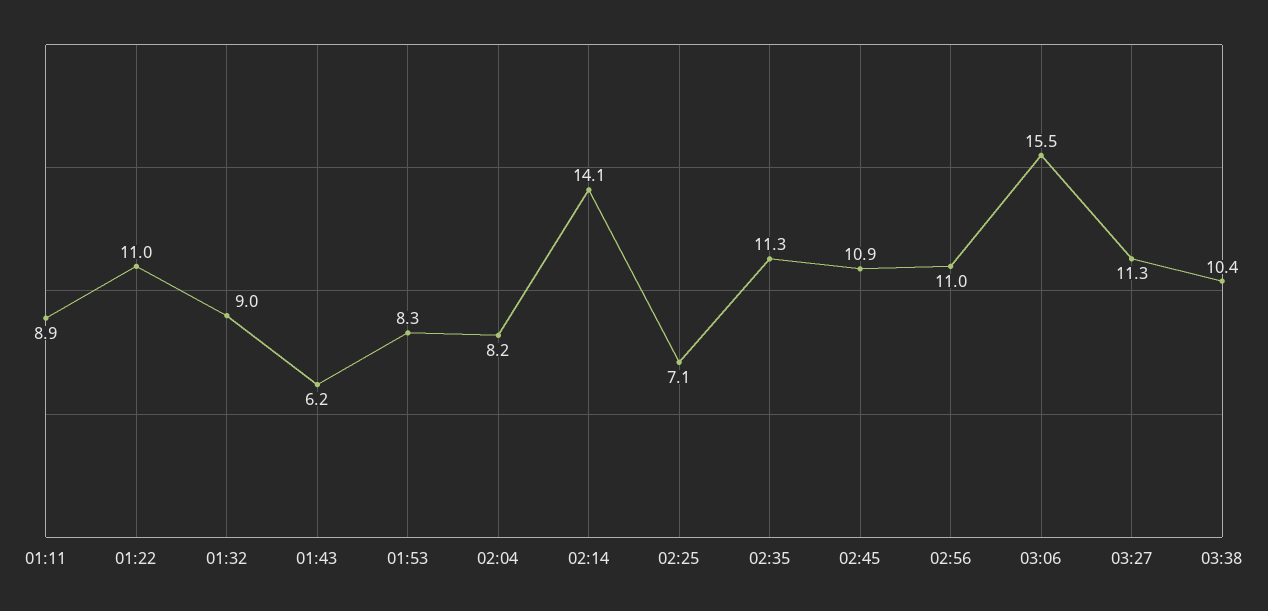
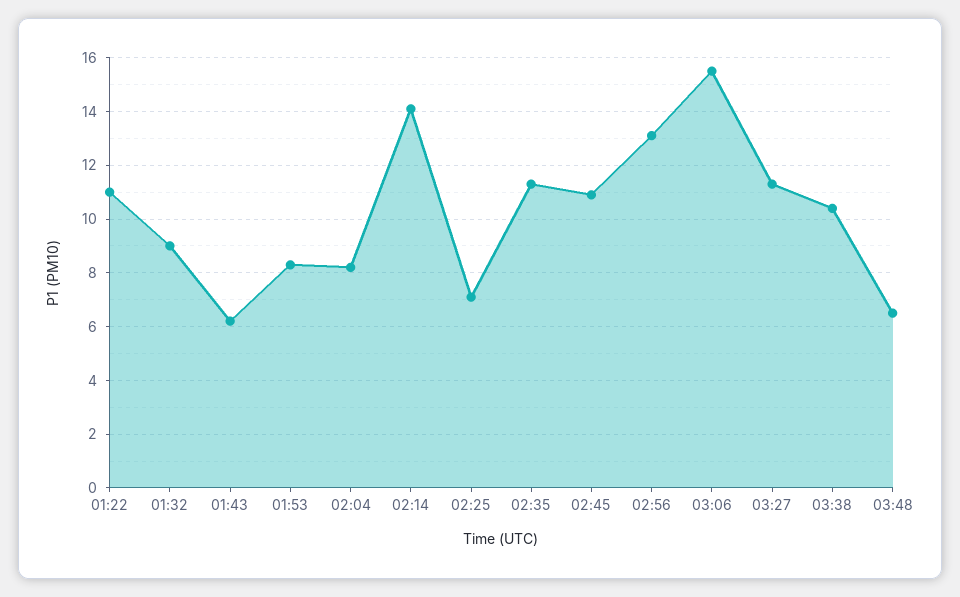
01:11: 8.9 -> none
02:56: 11 -> 13
03:48: none -> 6.5

